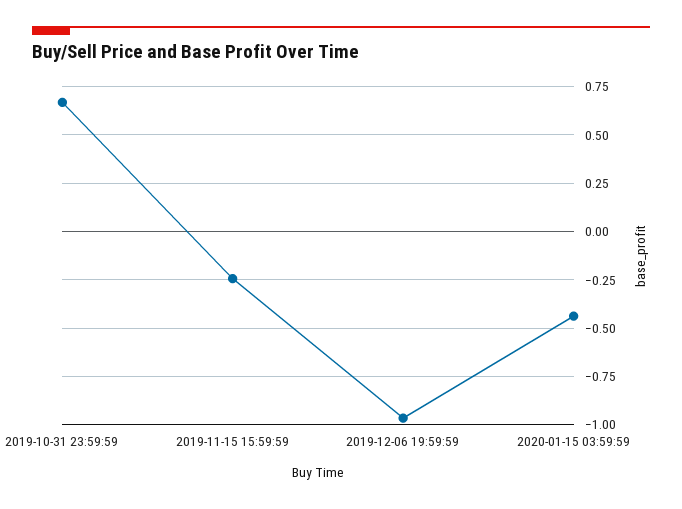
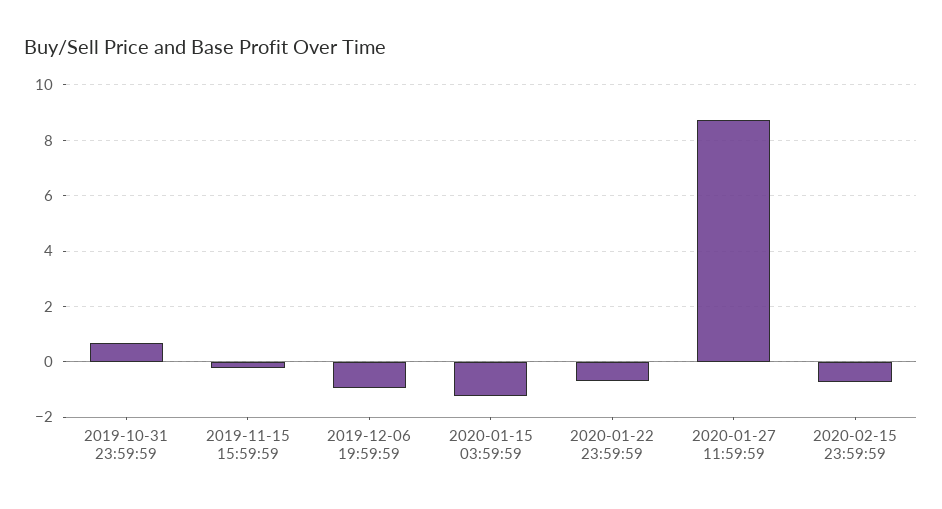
2020-01-15 03:59:59: -0.45 -> -1.25
2020-01-22 23:59:59: none -> -0.75
2020-01-27 11:59:59: none -> 8.75
2020-02-15 23:59:59: none -> -0.75

